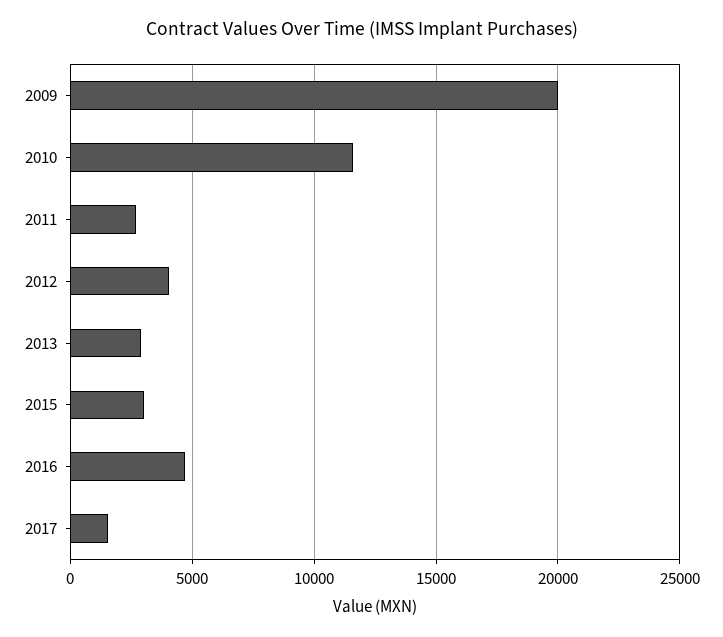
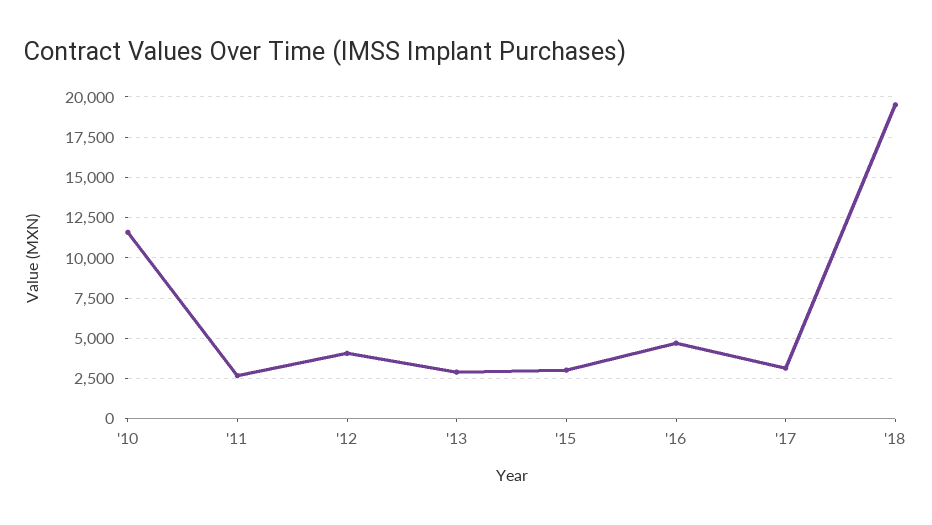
2009: 20000 -> none
2017: 1500 -> 3000
'18: none -> 19500

